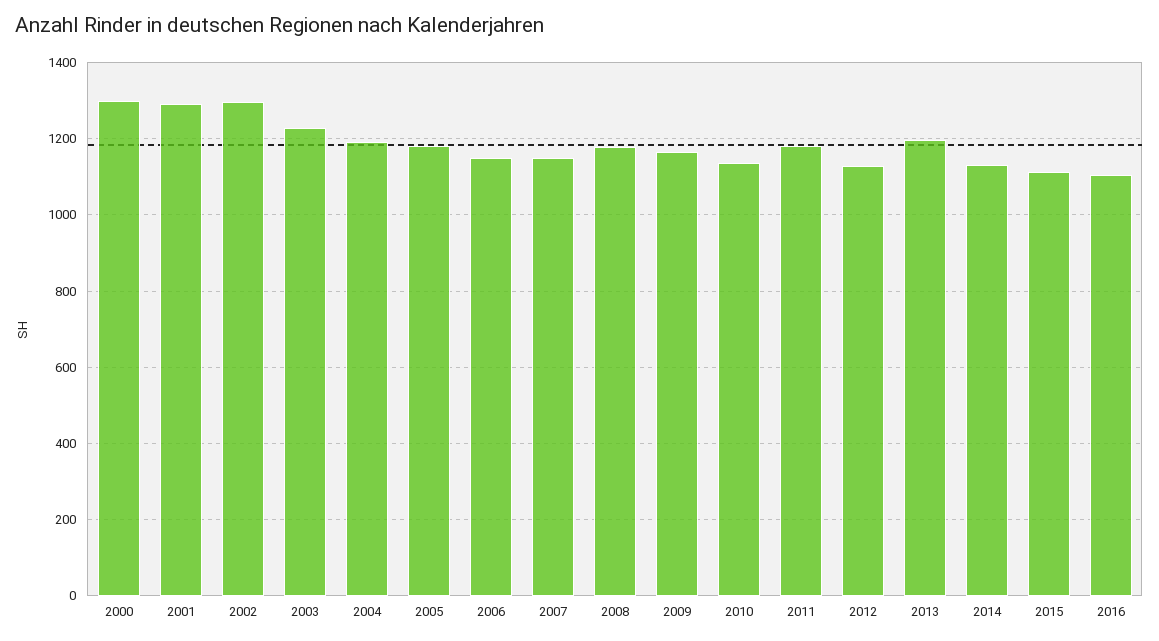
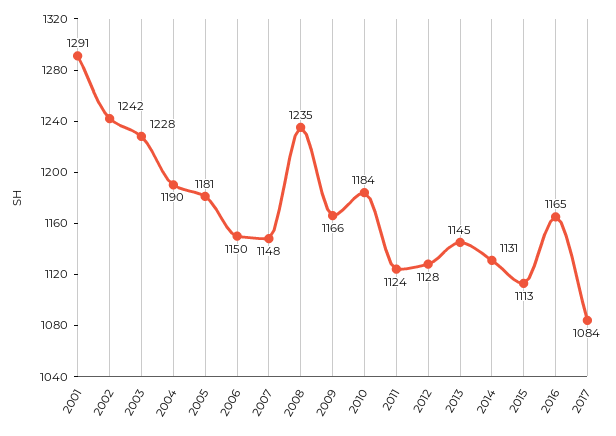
2000: 1300 -> none
2002: 1300 -> 1242
2008: 1180 -> 1235
2010: 1140 -> 1184
2011: 1180 -> 1124
2013: 1200 -> 1145
2016: 1100 -> 1165
2017: none -> 1084

